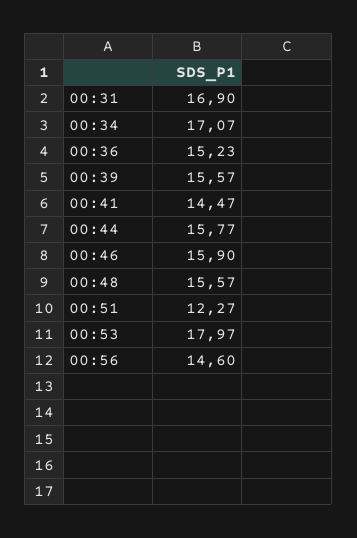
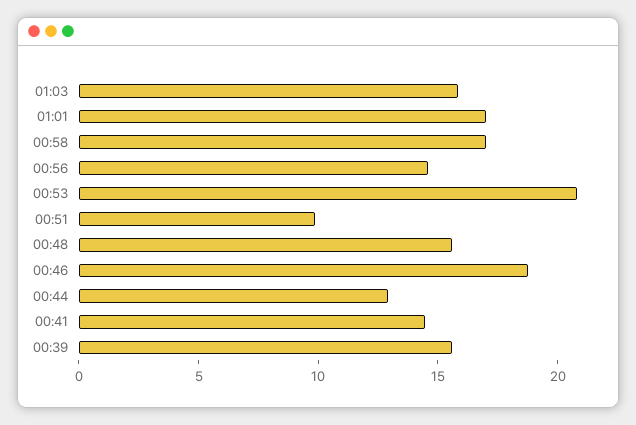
00:31: 16.9 -> none
00:34: 17.07 -> none
00:36: 15.23 -> none
00:44: 15.77 -> 13
00:46: 15.9 -> 19
00:51: 12.27 -> 10
00:53: 17.97 -> 21
01:03: none -> 16
01:01: none -> 17
00:58: none -> 17

